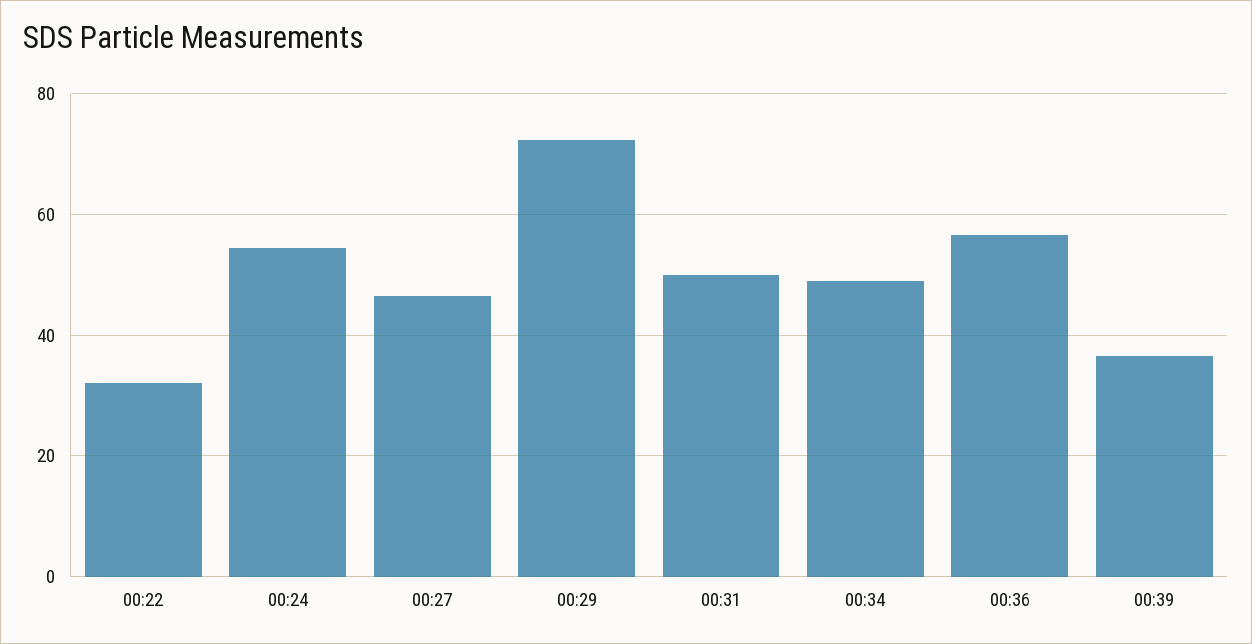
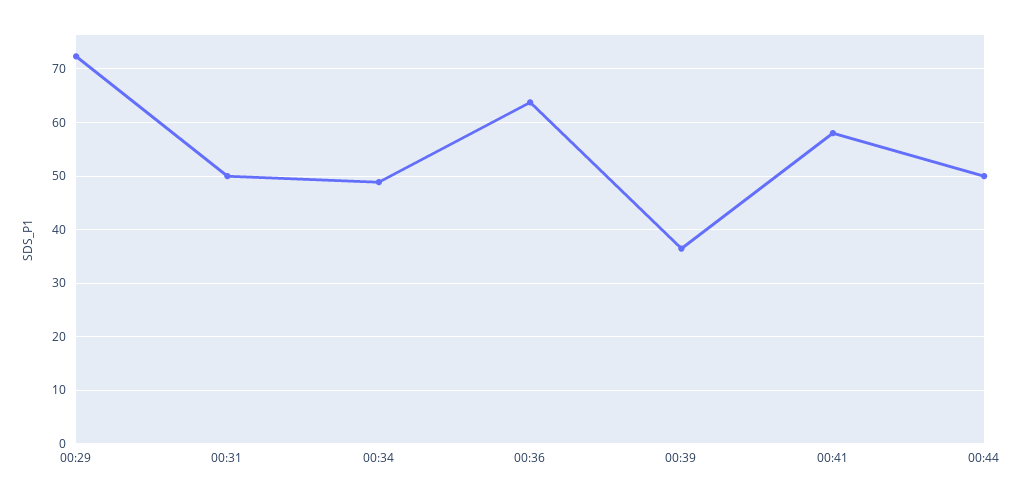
00:22: 32 -> none
00:24: 54 -> none
00:27: 46 -> none
00:36: 56 -> 64
00:41: none -> 58
00:44: none -> 50

